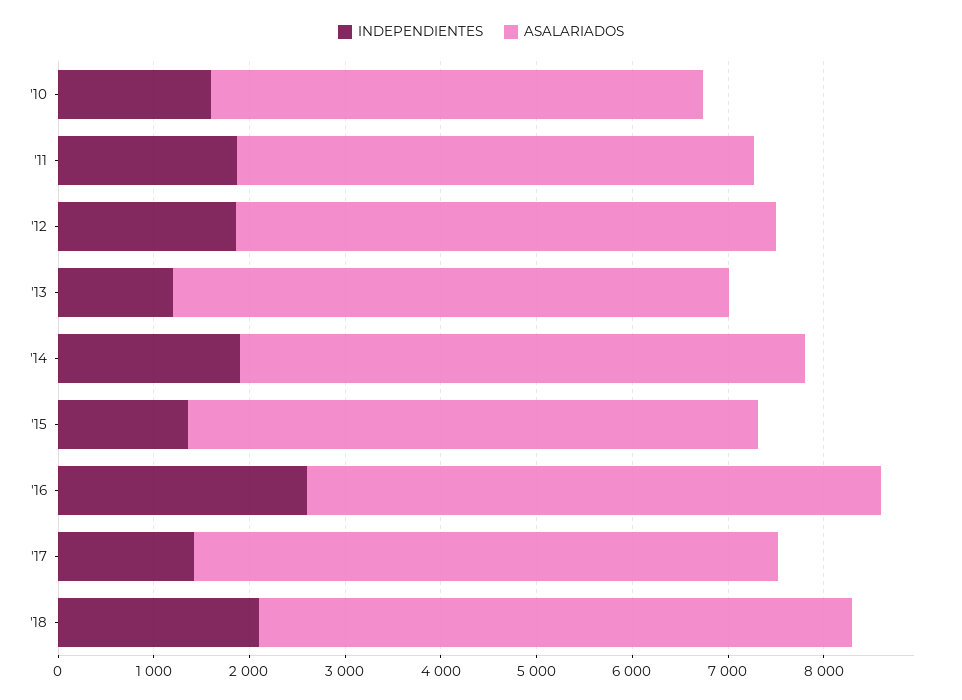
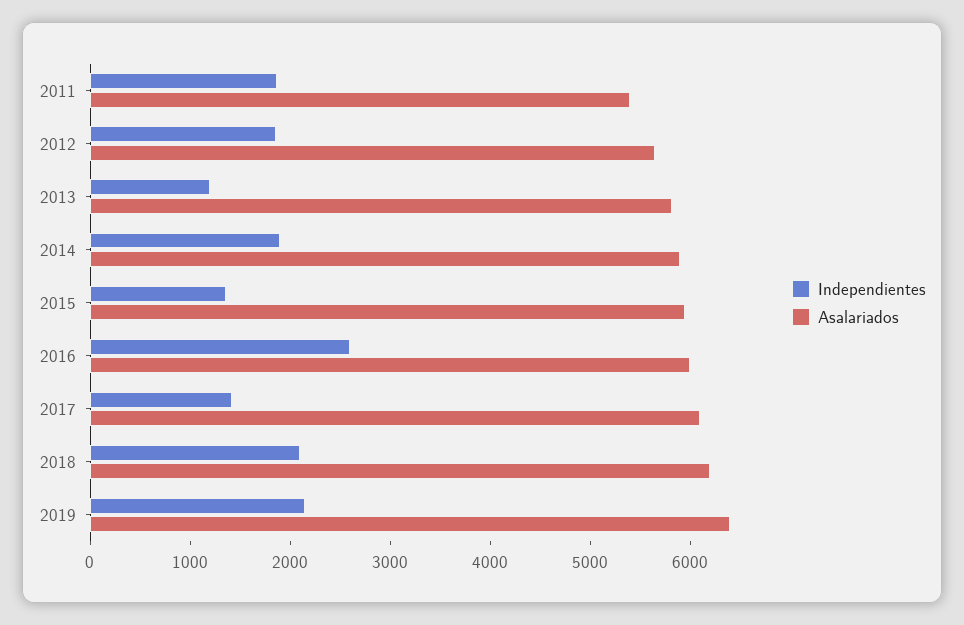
INDEPENDIENTES, '10: 1600 -> none
ASALARIADOS, '10: 5200 -> none
INDEPENDIENTES, 2019: none -> 2200
ASALARIADOS, 2019: none -> 6400

